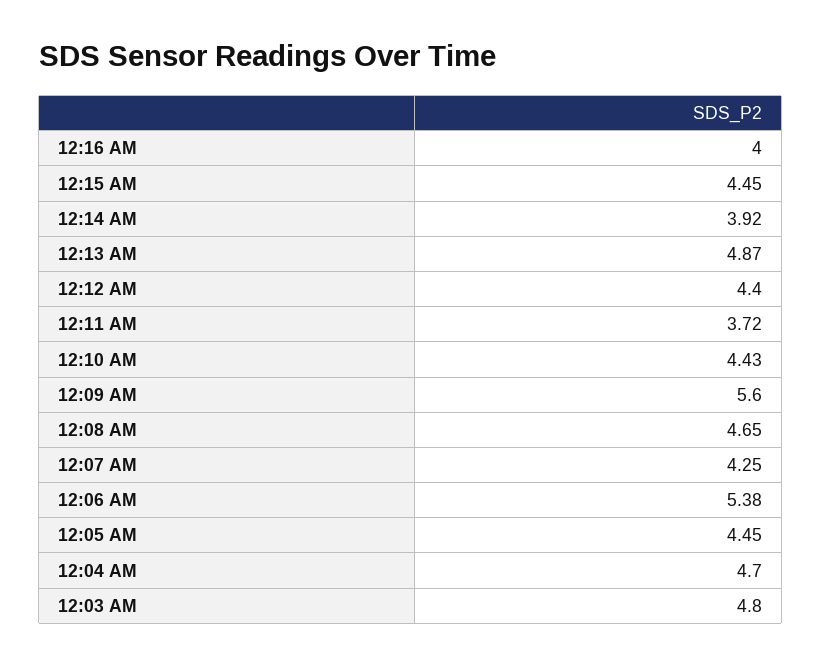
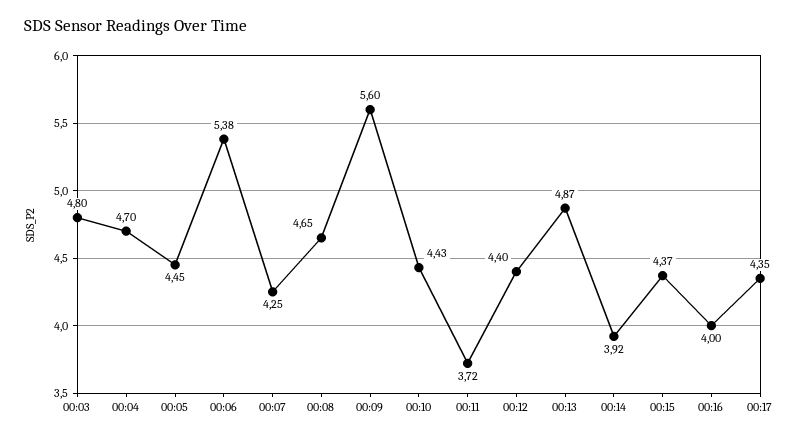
12:15 AM: 4.45 -> 4.37
00:17: none -> 4.35

